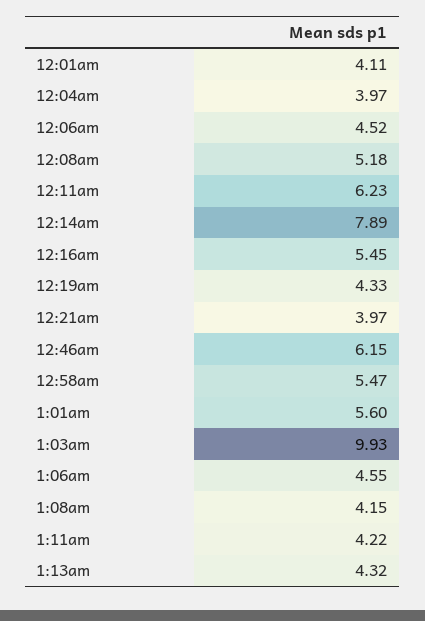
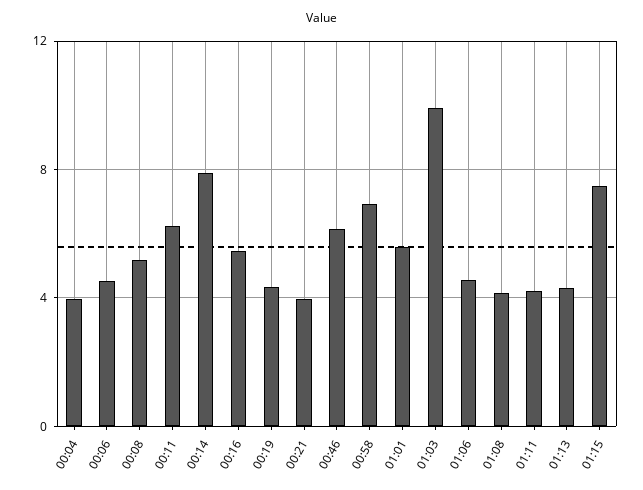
12:01am: 4.11 -> none
12:58am: 5.47 -> 7
01:15: none -> 7.5

